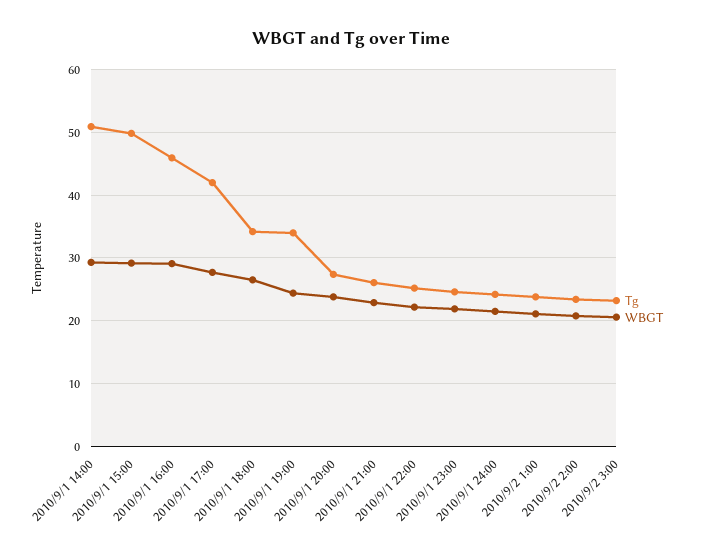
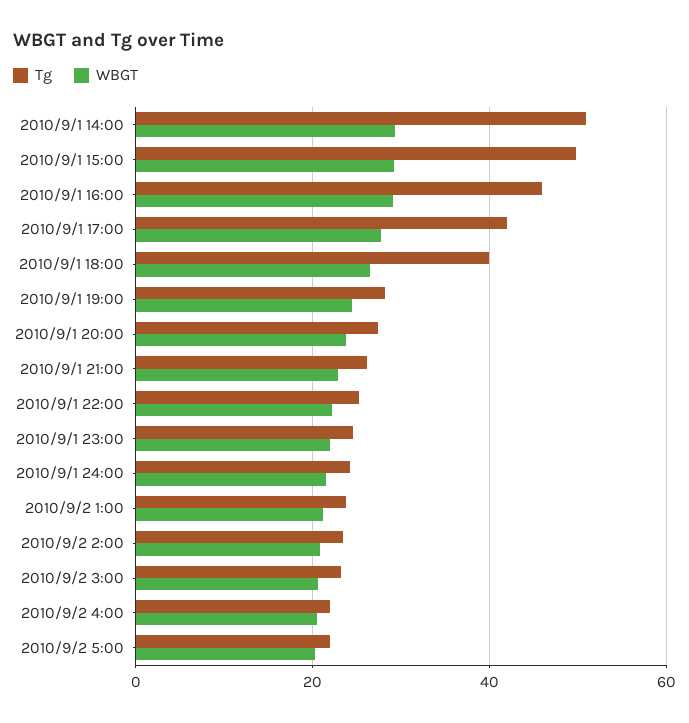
Tg, 2010/9/1 18:00: 34 -> 40
Tg, 2010/9/1 19:00: 34 -> 28
Tg, 2010/9/2 4:00: none -> 22
WBGT, 2010/9/2 4:00: none -> 20
Tg, 2010/9/2 5:00: none -> 22
WBGT, 2010/9/2 5:00: none -> 20

